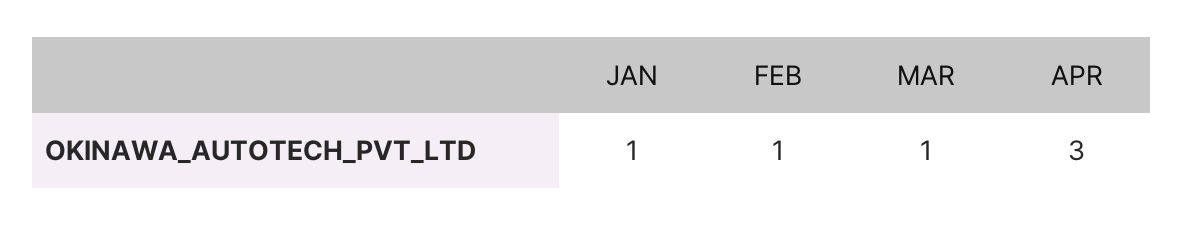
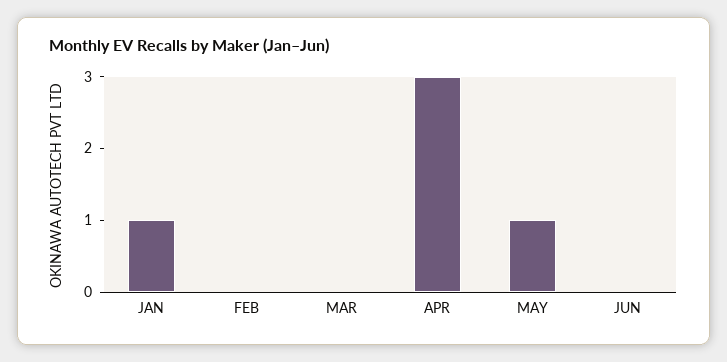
FEB: 1 -> 0
MAR: 1 -> 0
MAY: none -> 1
JUN: none -> 0

